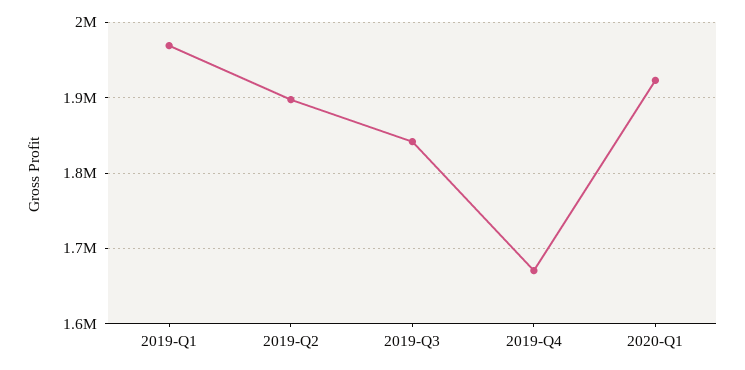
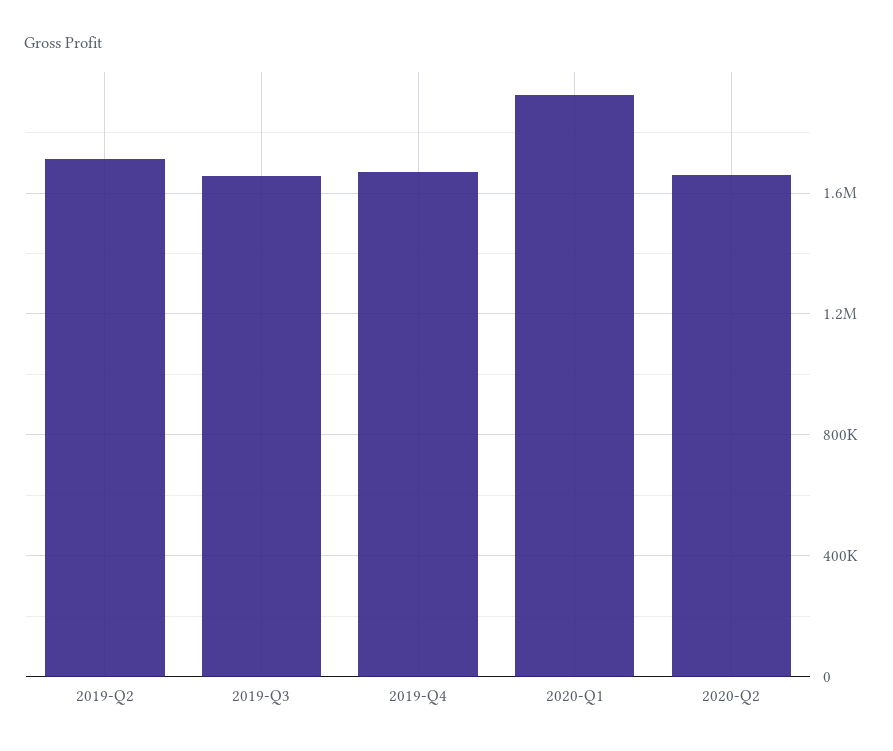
2019-Q1: 1970000 -> none
2019-Q2: 1900000 -> 1700000
2019-Q3: 1840000 -> 1650000
2020-Q2: none -> 1650000

